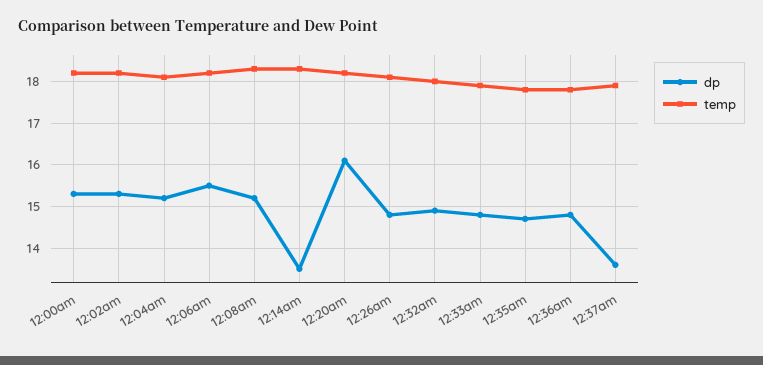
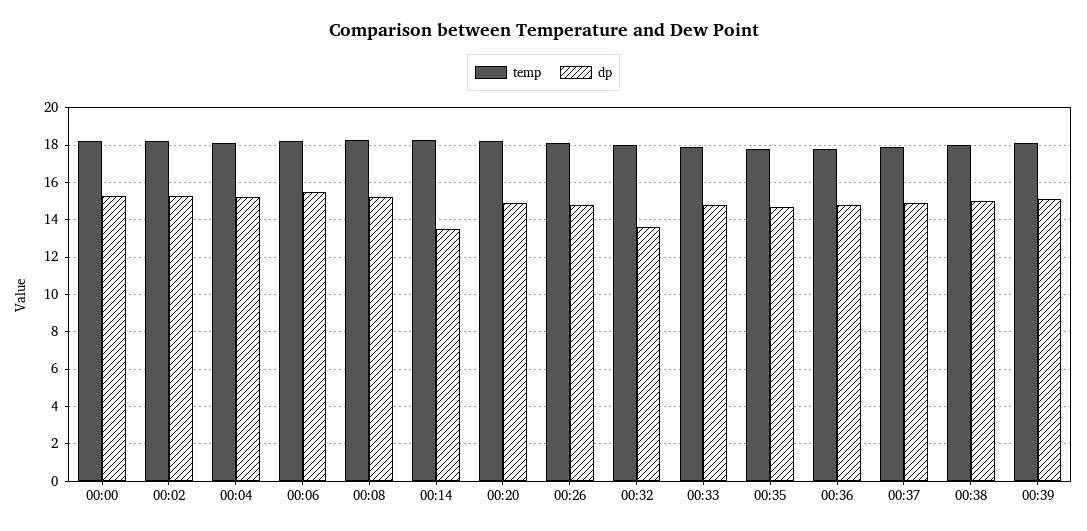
dp, 12:20am: 16 -> 15
dp, 12:32am: 15 -> 13.5
dp, 12:37am: 13.5 -> 15
temp, 00:38: none -> 18
dp, 00:38: none -> 15
temp, 00:39: none -> 18
dp, 00:39: none -> 15

